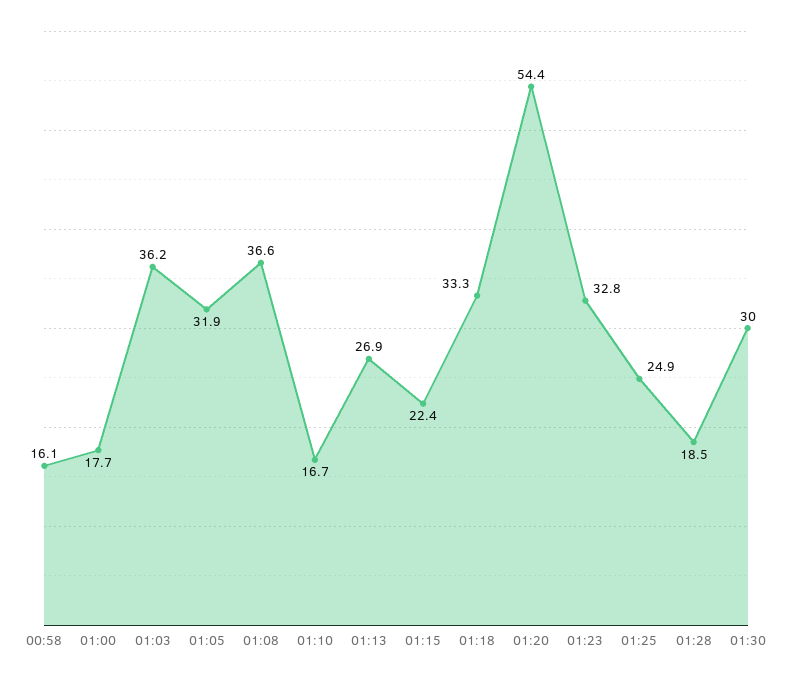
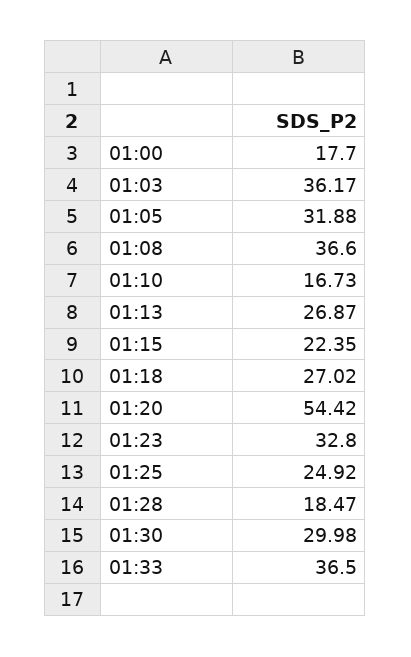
00:58: 16.1 -> none
01:18: 33.3 -> 27.02
01:33: none -> 36.5

